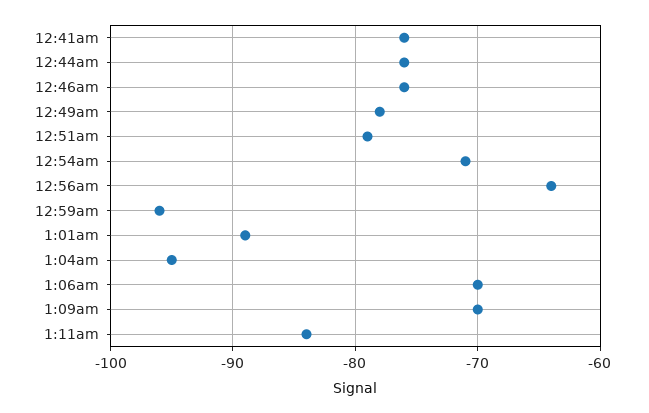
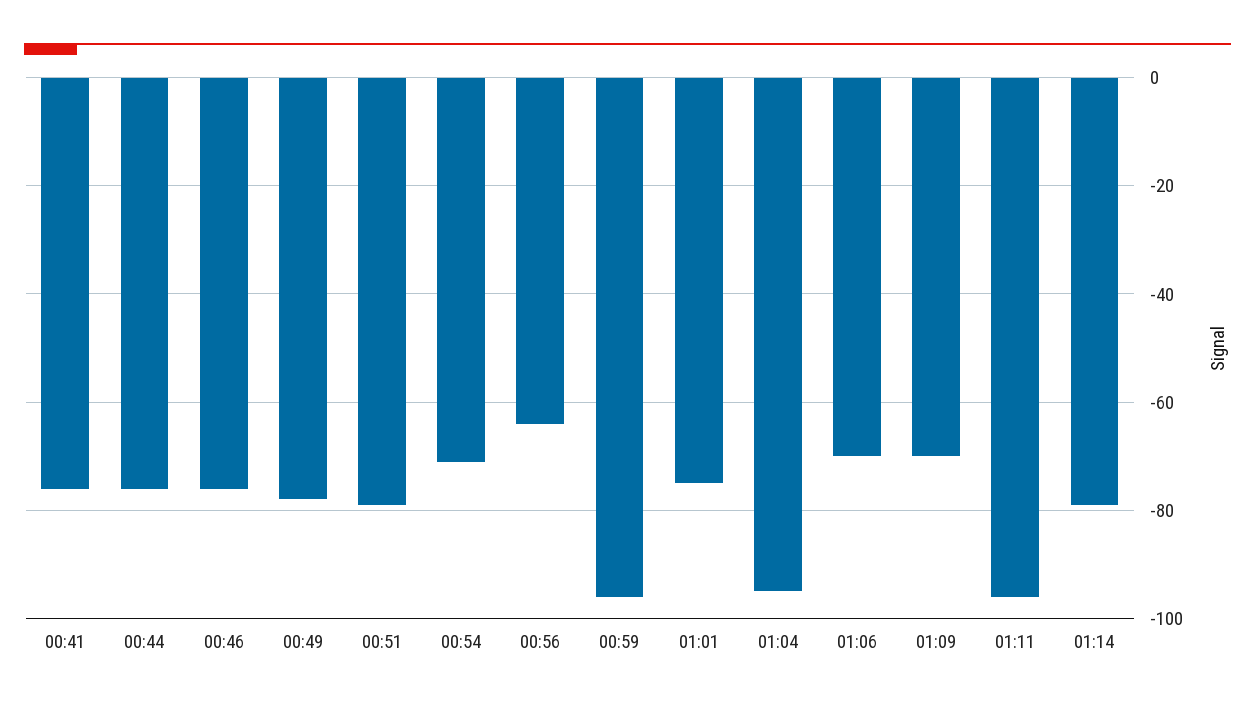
1:01am: -89 -> -75
1:11am: -84 -> -95
01:14: none -> -80

